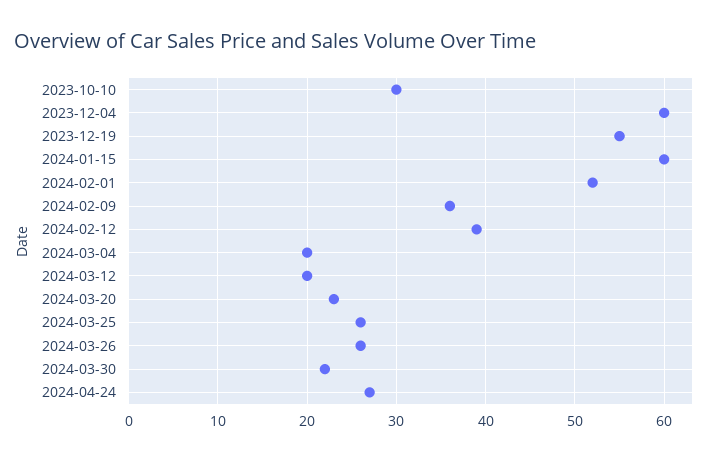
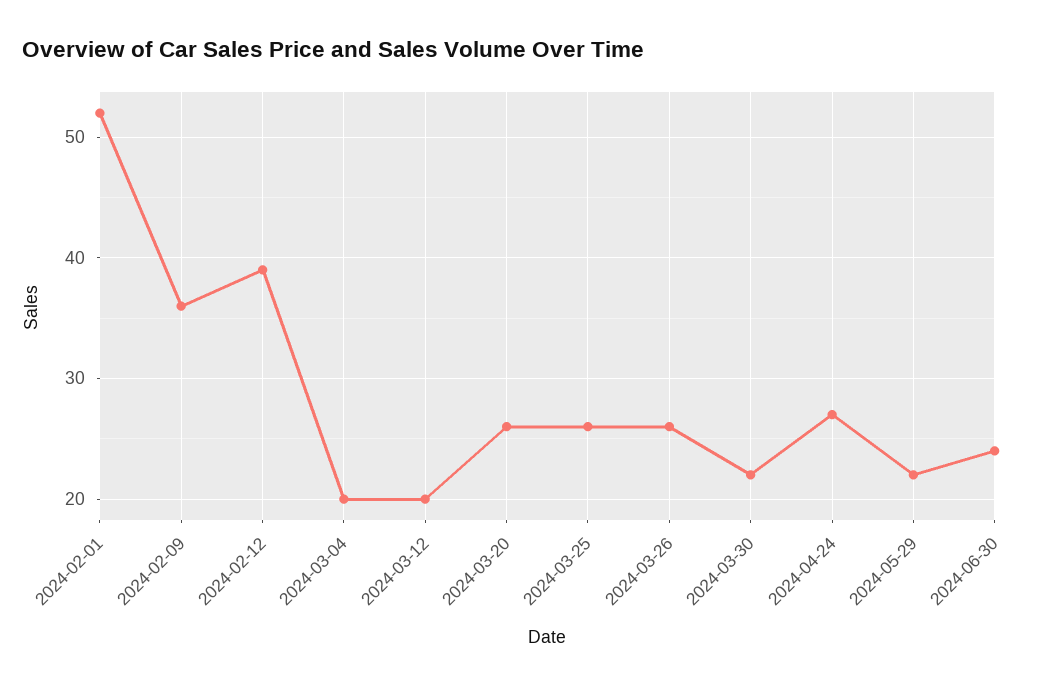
2023-10-10: 30 -> none
2023-12-04: 60 -> none
2023-12-19: 55 -> none
2024-01-15: 60 -> none
2024-03-20: 23 -> 26
2024-05-29: none -> 22
2024-06-30: none -> 24

